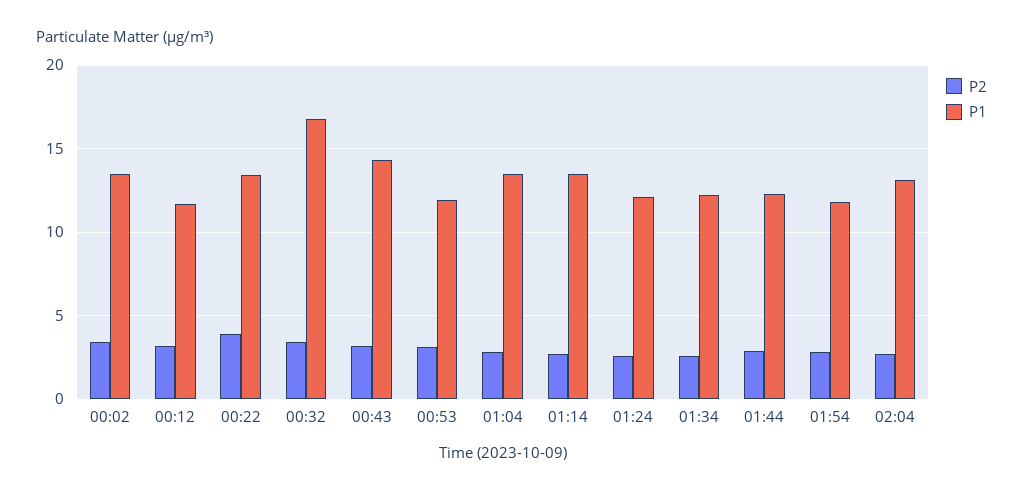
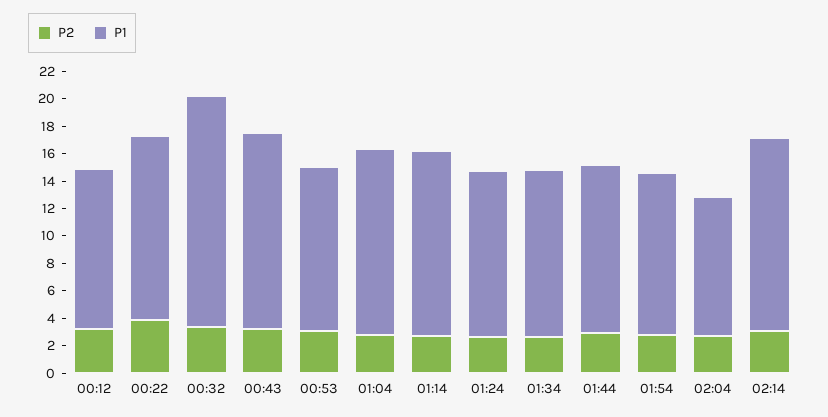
P2, 00:02: 3.5 -> none
P1, 00:02: 13.5 -> none
P1, 02:04: 13 -> 10
P2, 02:14: none -> 3
P1, 02:14: none -> 14

